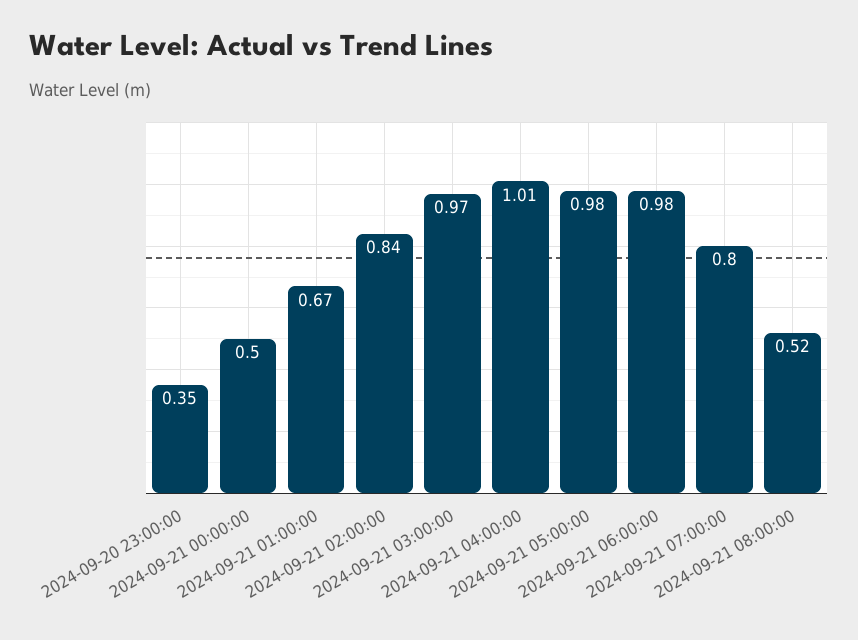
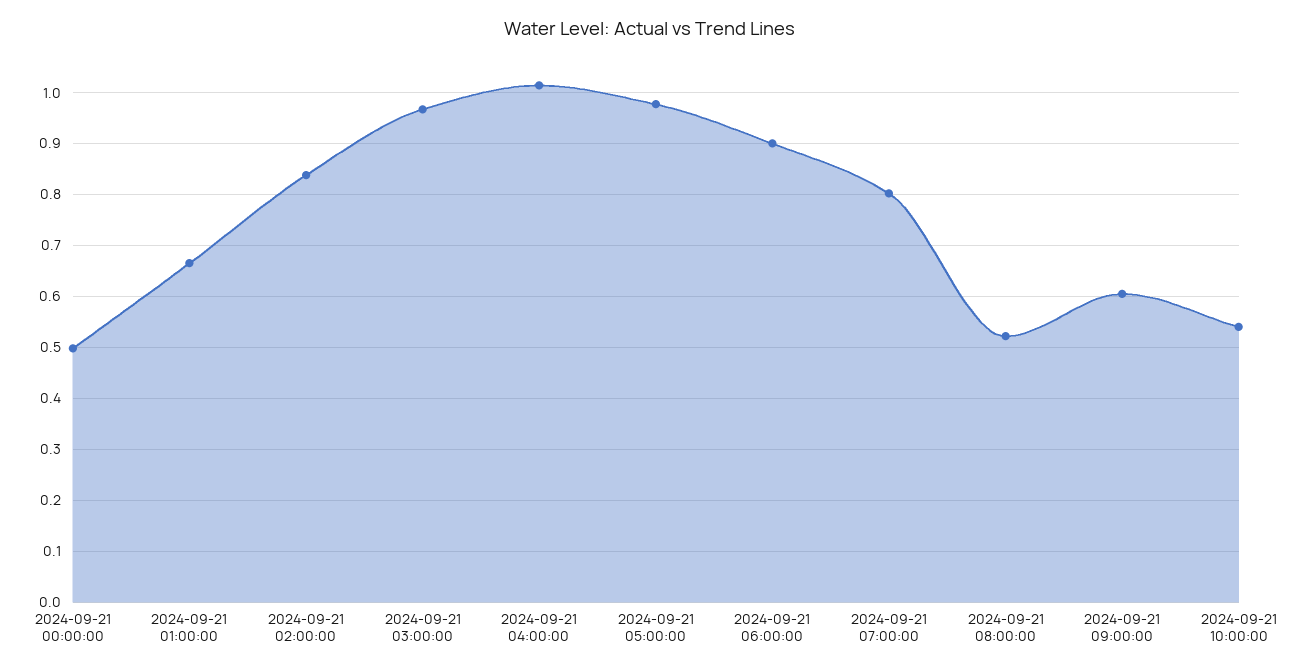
2024-09-20 23:00:00: 0.35 -> none
2024-09-21 06:00:00: 0.98 -> 0.9
2024-09-21 09:00:00: none -> 0.6
2024-09-21 10:00:00: none -> 0.54

